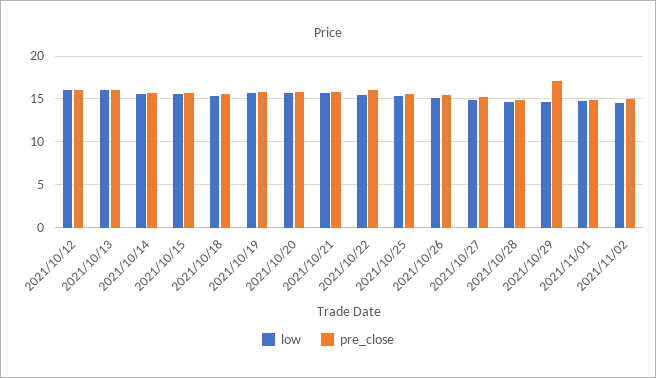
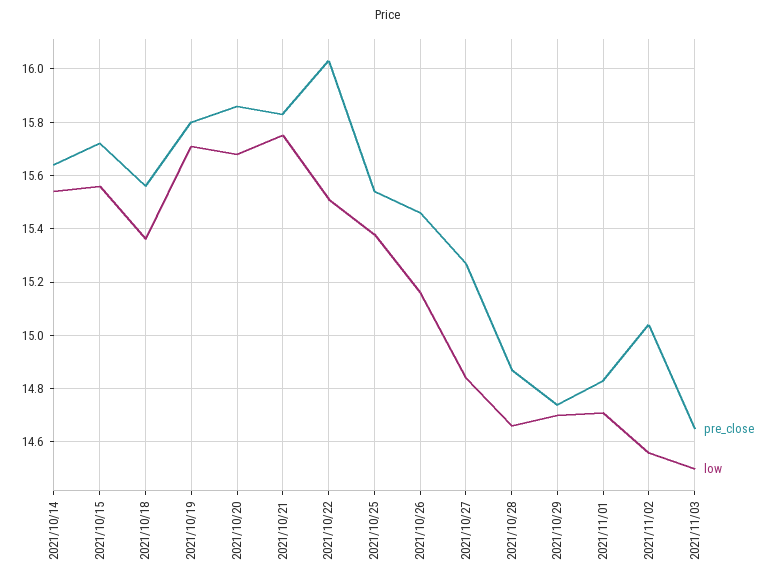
low, 2021/10/12: 16 -> none
pre_close, 2021/10/12: 16 -> none
low, 2021/10/13: 16 -> none
pre_close, 2021/10/13: 16 -> none
pre_close, 2021/10/29: 17 -> 14.75
pre_close, 2021/11/03: none -> 14.65
low, 2021/11/03: none -> 14.5

